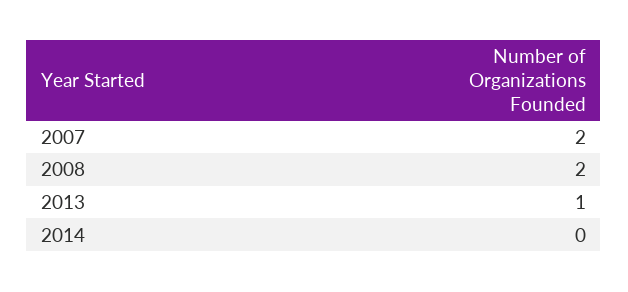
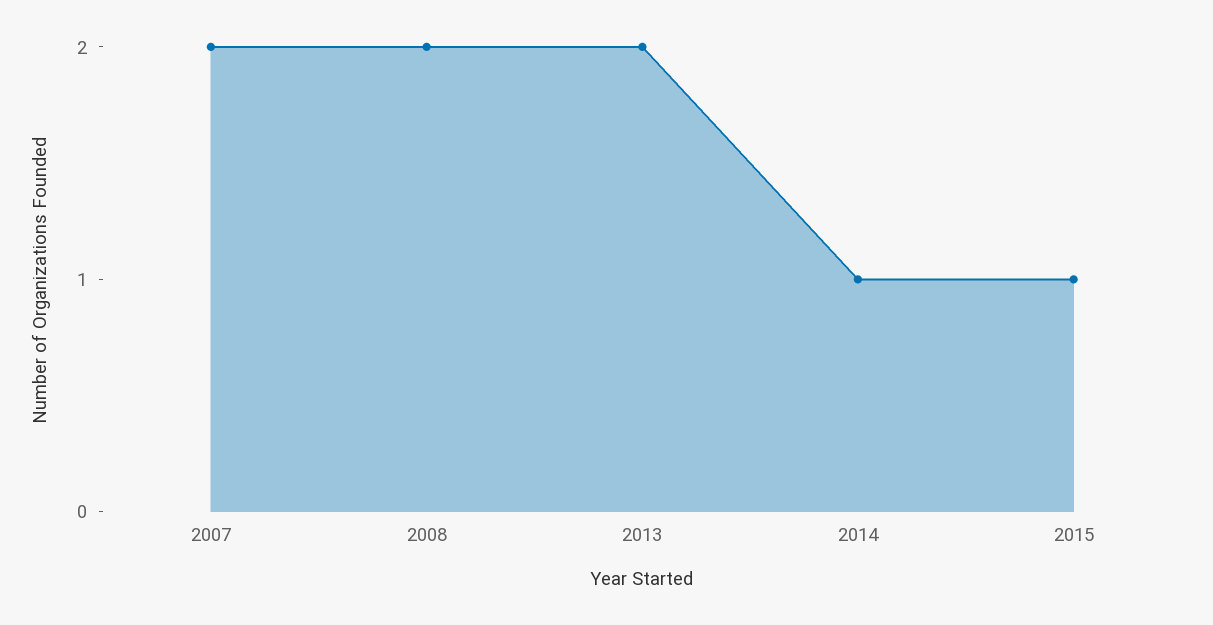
2013: 1 -> 2
2014: 0 -> 1
2015: none -> 1

